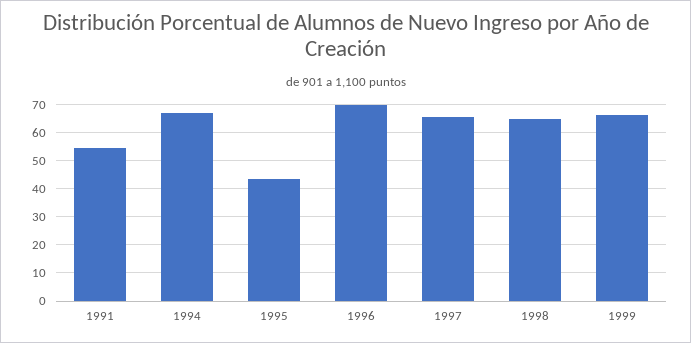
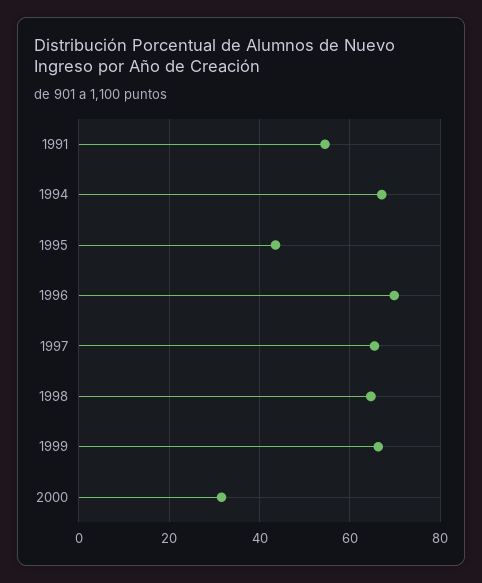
2000: none -> 32

